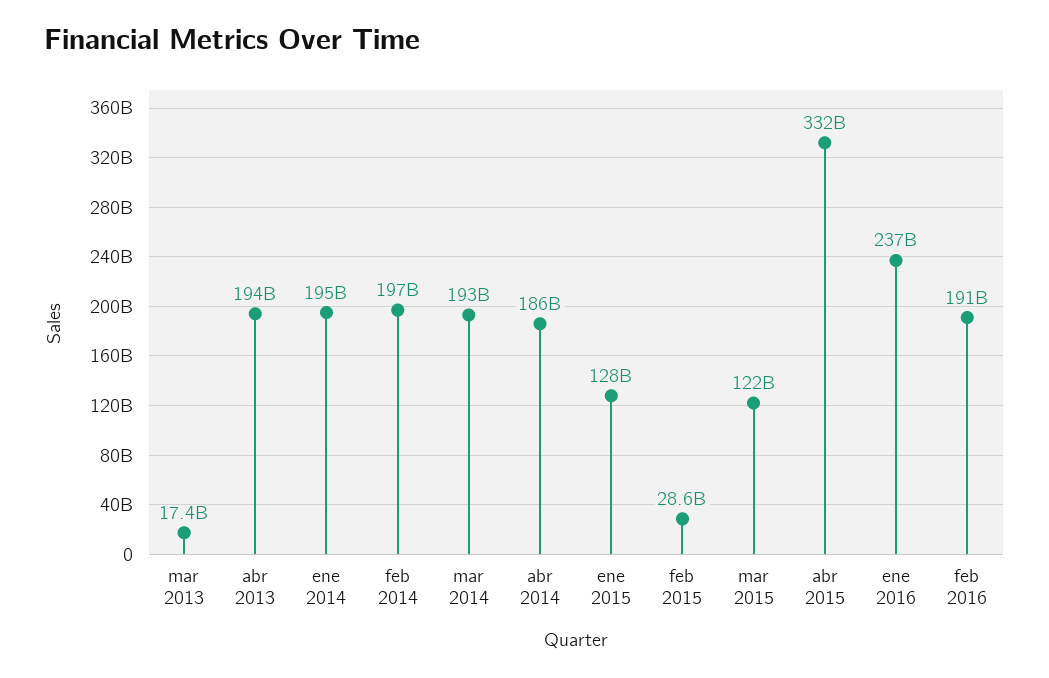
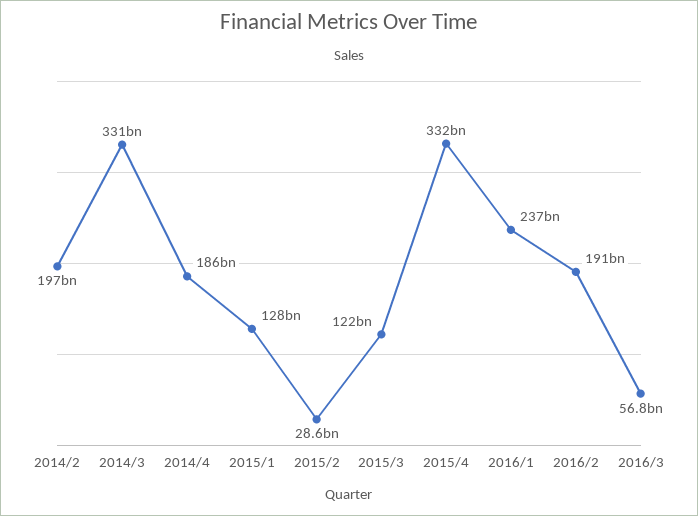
mar 2013: 17400000000 -> none
abr 2013: 194000000000 -> none
ene 2014: 195000000000 -> none
mar 2014: 193000000000 -> 331000000000
2016/3: none -> 56800000000

